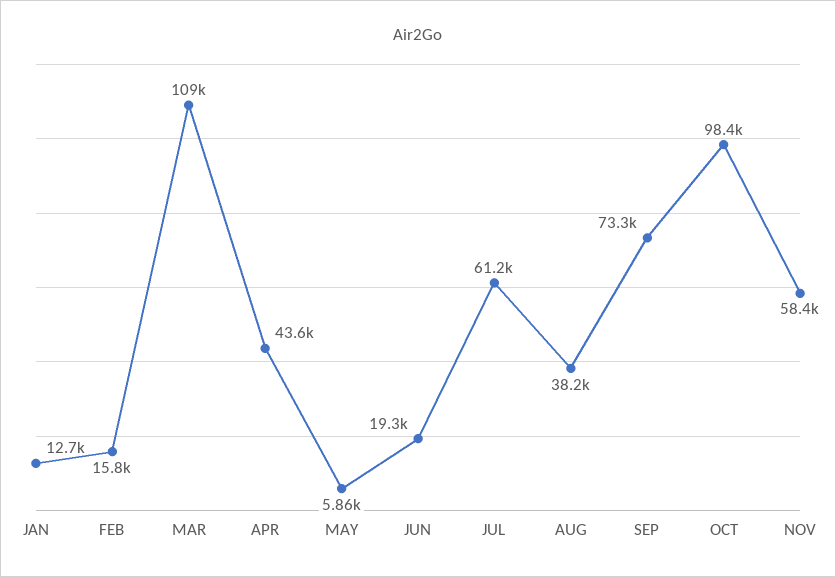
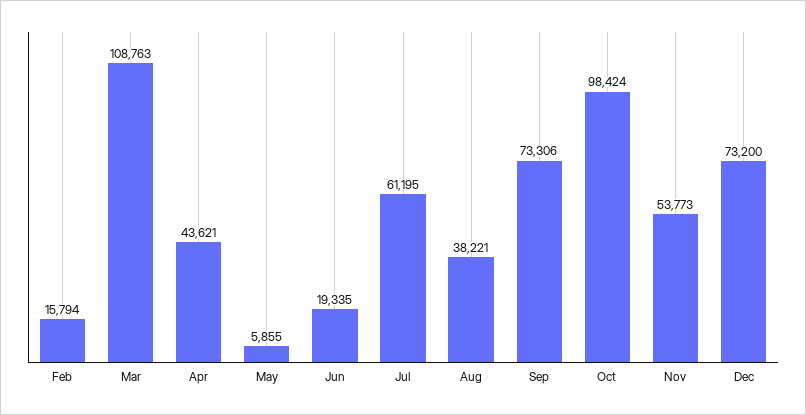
JAN: 12700 -> none
NOV: 58400 -> 53773
Dec: none -> 73200

